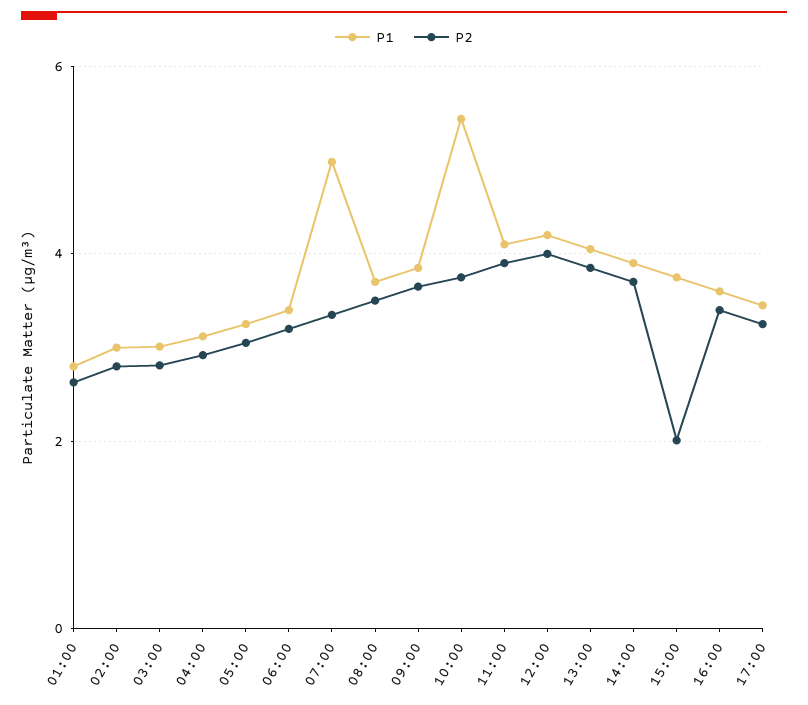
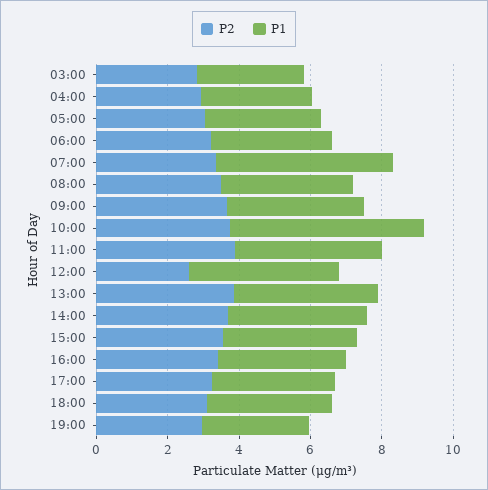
P1, 01:00: 2.8 -> none
P2, 01:00: 2.6 -> none
P1, 02:00: 3 -> none
P2, 02:00: 2.8 -> none
P2, 12:00: 4 -> 2.5
P2, 15:00: 2 -> 3.5
P2, 18:00: none -> 3
P1, 18:00: none -> 3.5
P2, 19:00: none -> 3
P1, 19:00: none -> 3

